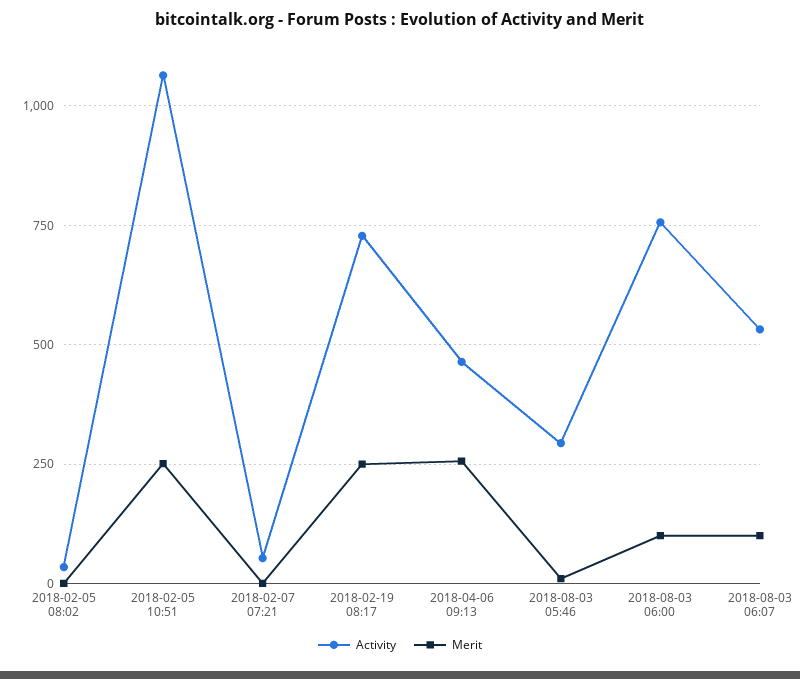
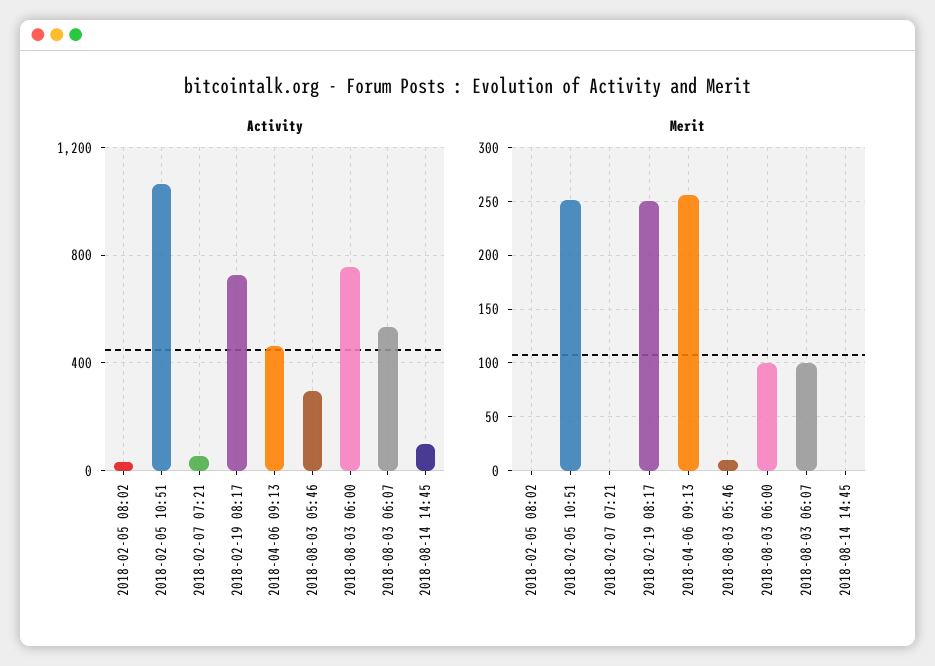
Activity, 2018-08-14 14:45: none -> 100
Merit, 2018-08-14 14:45: none -> 0

